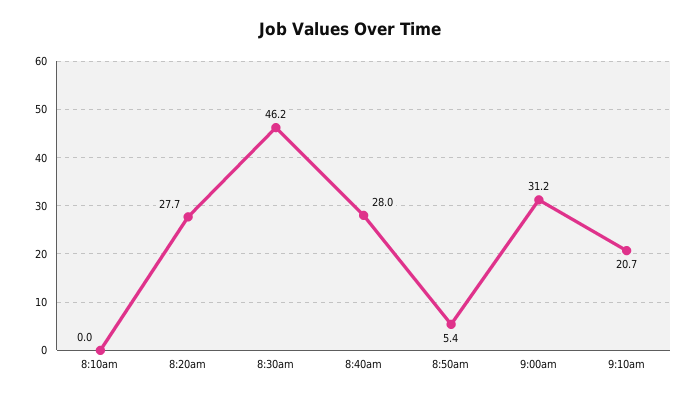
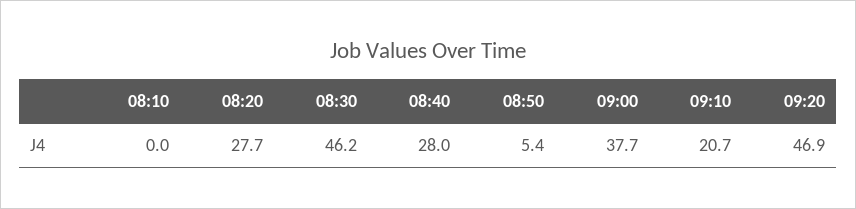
9:00am: 31.2 -> 37.7
09:20: none -> 46.9

